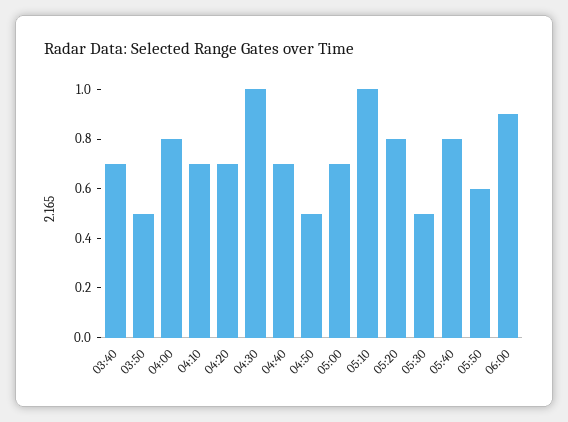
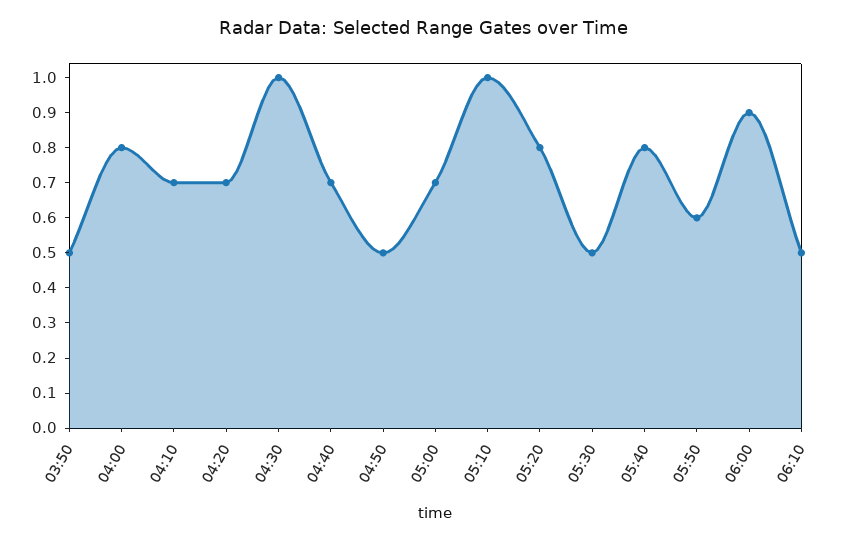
03:40: 0.7 -> none
06:10: none -> 0.5

